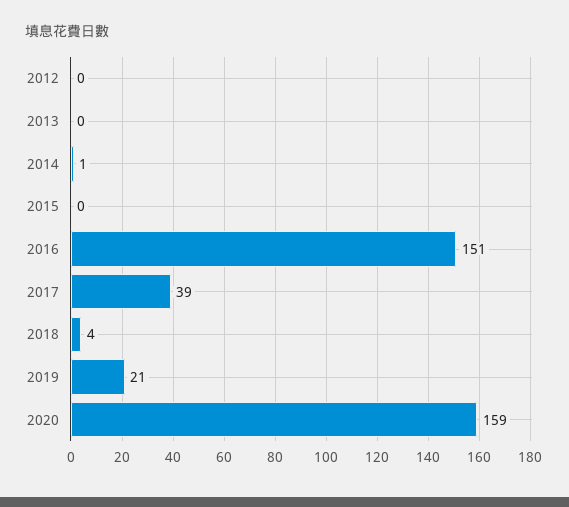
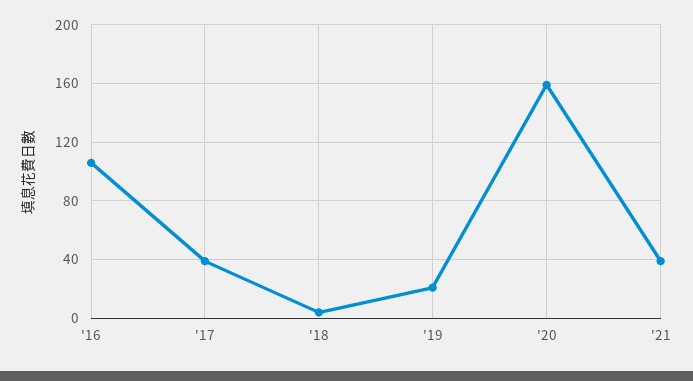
2012: 0 -> none
2013: 0 -> none
2014: 1 -> none
2015: 0 -> none
2016: 151 -> 105
'21: none -> 40

